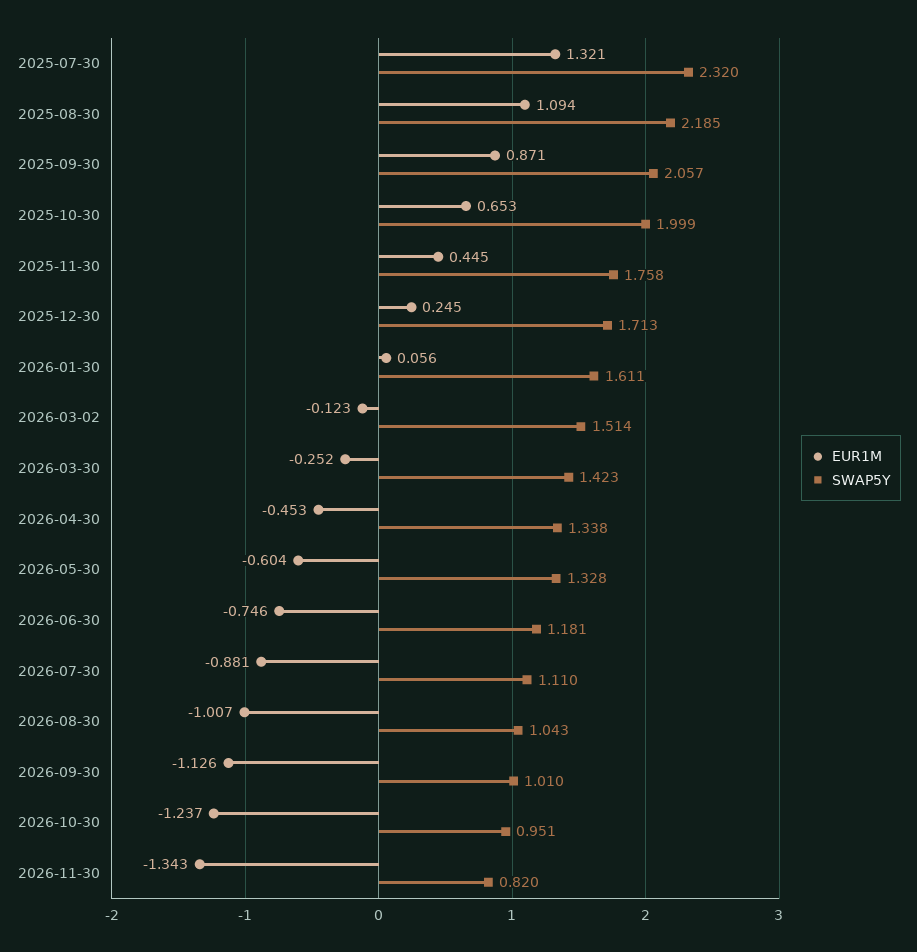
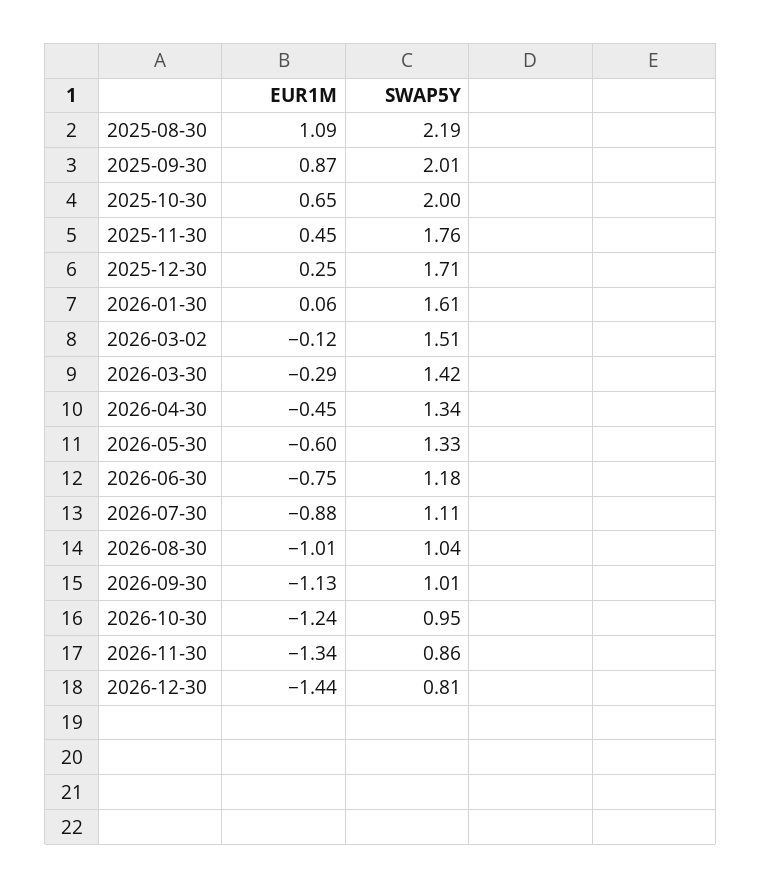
EUR1M, 2025-07-30: 1.321 -> none
SWAP5Y, 2025-07-30: 2.32 -> none
SWAP5Y, 2025-09-30: 2.057 -> 2.01
EUR1M, 2026-03-30: -0.252 -> -0.29
SWAP5Y, 2026-11-30: 0.82 -> 0.86
EUR1M, 2026-12-30: none -> -1.44
SWAP5Y, 2026-12-30: none -> 0.81

